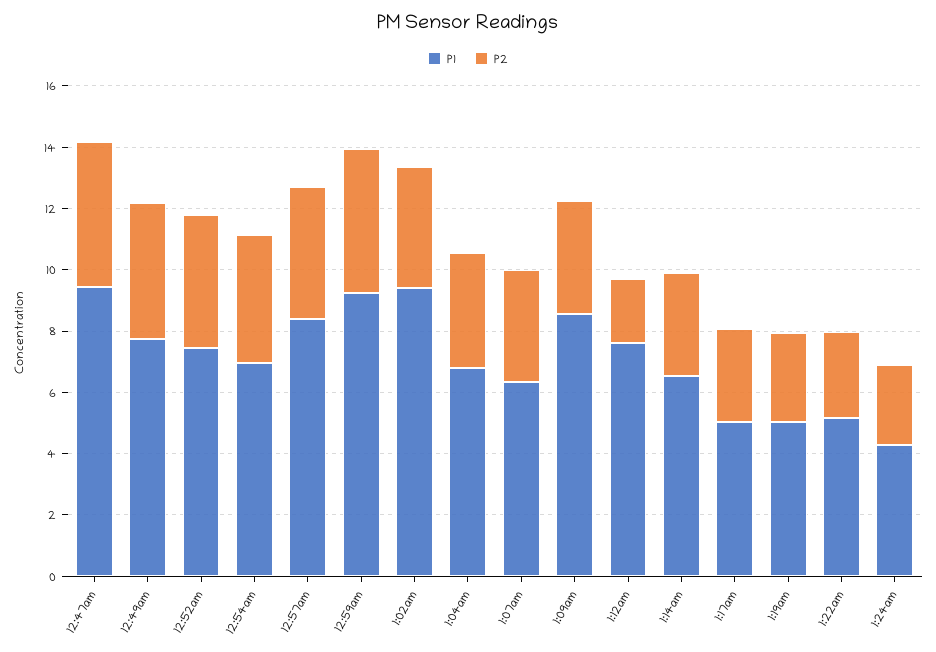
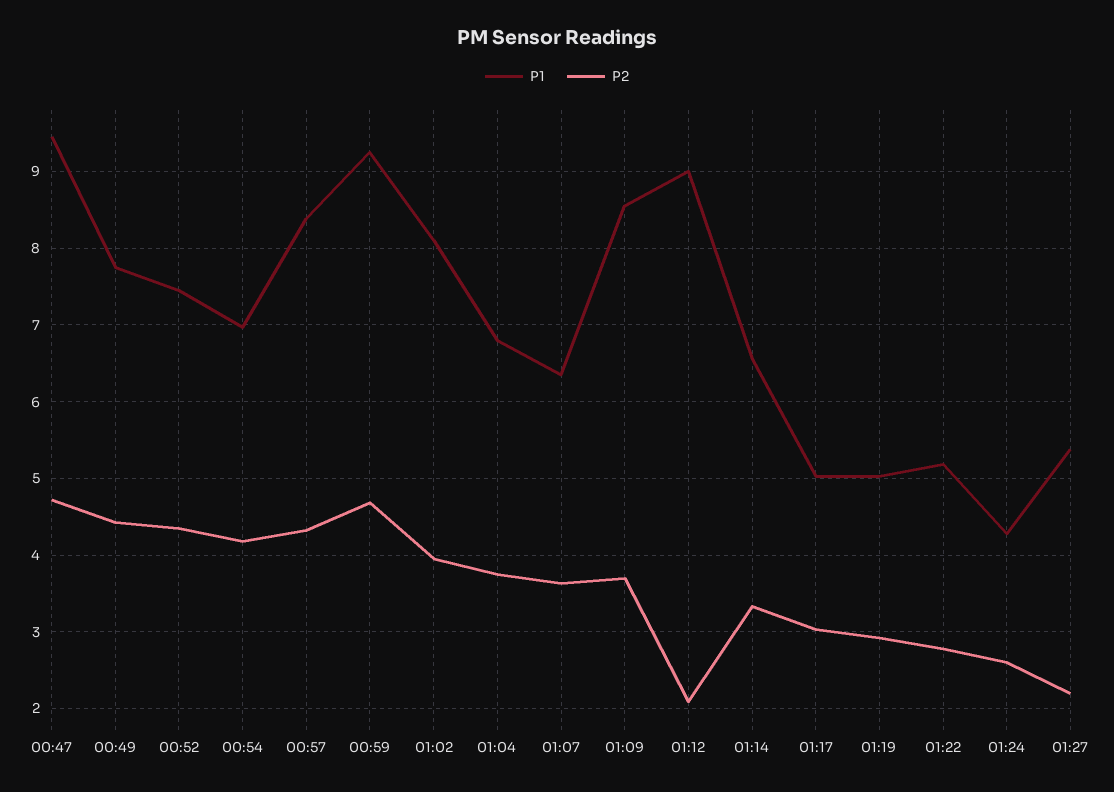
P1, 1:02am: 9.5 -> 8.1
P1, 1:12am: 7.5 -> 9
P1, 01:27: none -> 5.4
P2, 01:27: none -> 2.2

